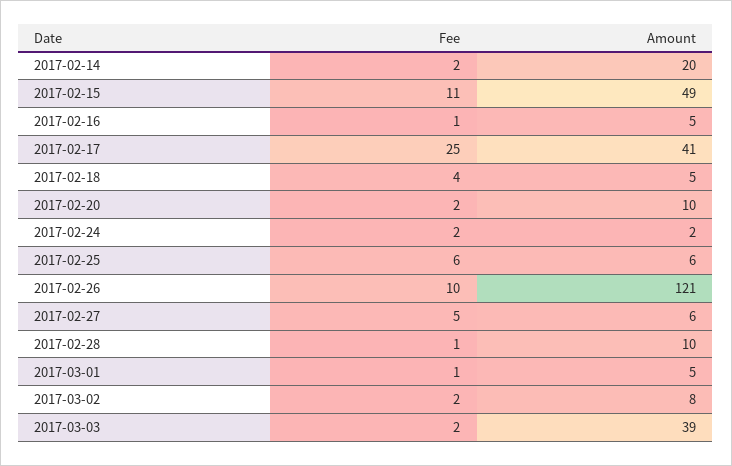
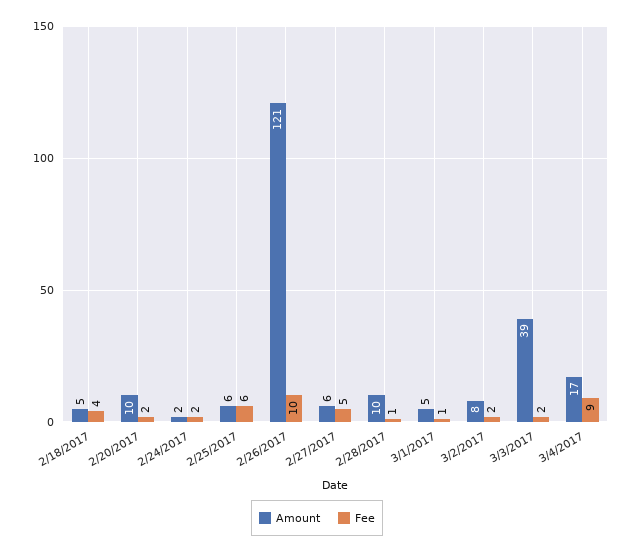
Fee, 2017-02-14: 2 -> none
Amount, 2017-02-14: 20 -> none
Fee, 2017-02-15: 11 -> none
Amount, 2017-02-15: 49 -> none
Fee, 2017-02-16: 1 -> none
Amount, 2017-02-16: 5 -> none
Fee, 2017-02-17: 25 -> none
Amount, 2017-02-17: 41 -> none
Amount, 3/4/2017: none -> 17
Fee, 3/4/2017: none -> 9

